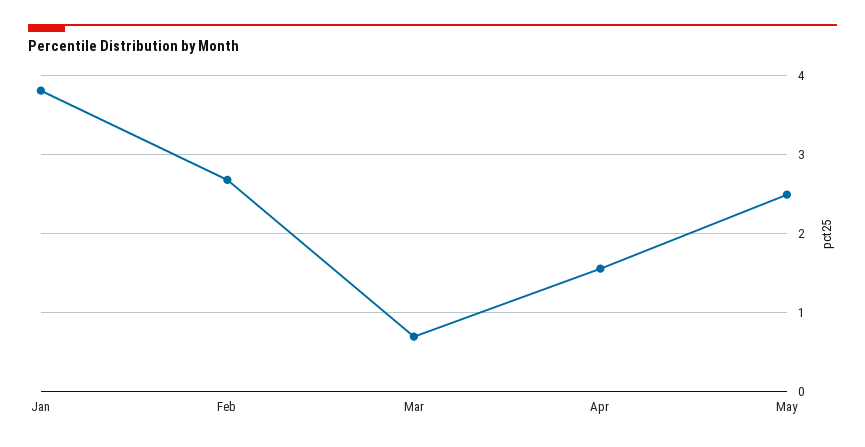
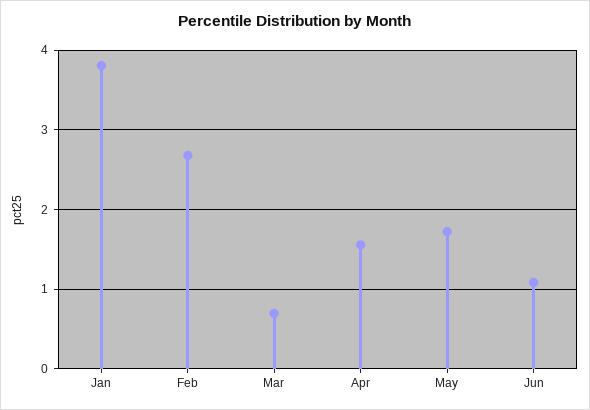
May: 2.5 -> 1.7
Jun: none -> 1.1

